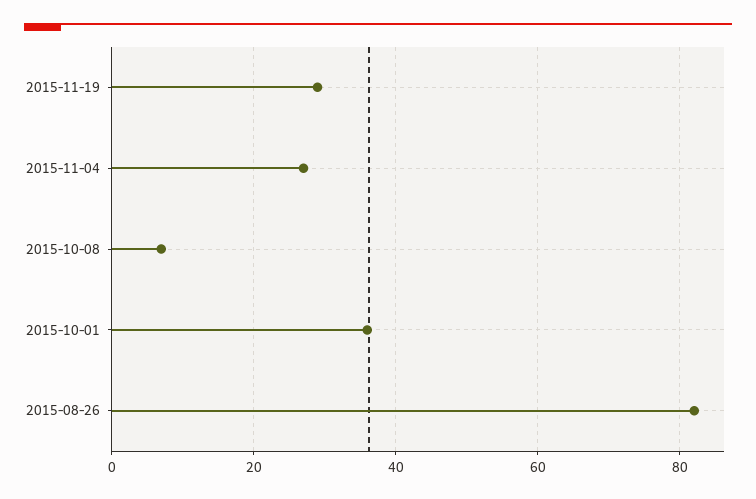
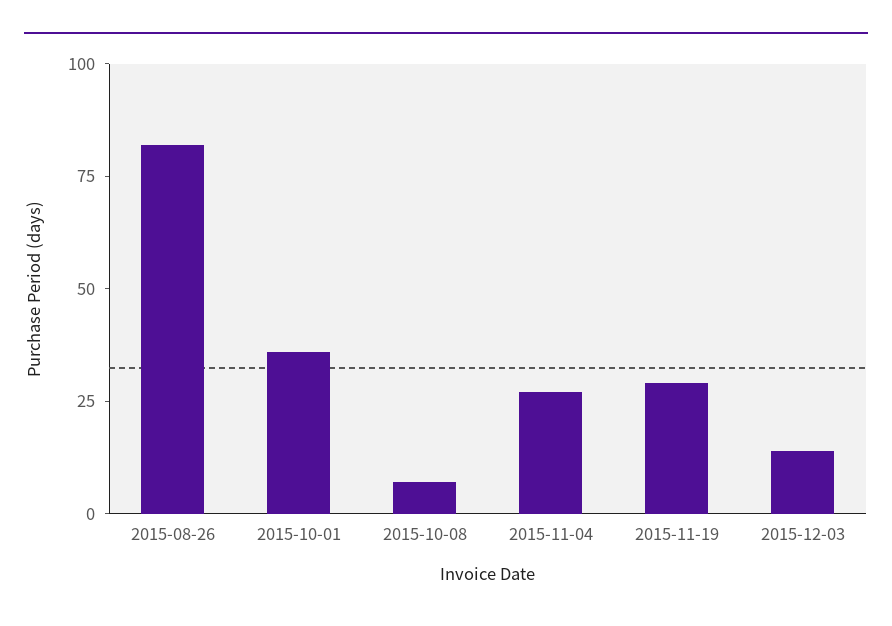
2015-12-03: none -> 15

